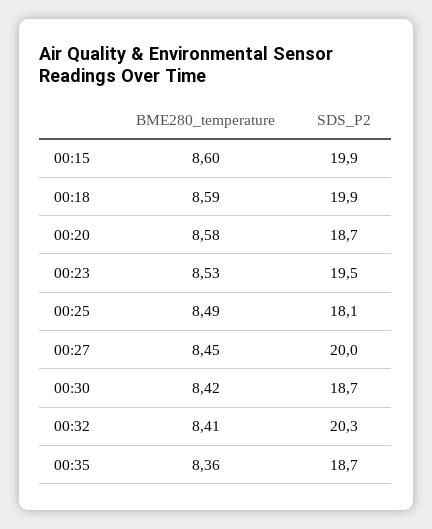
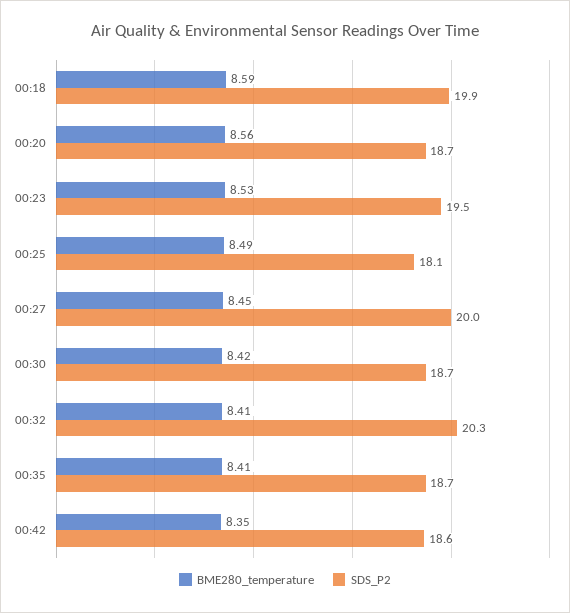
BME280_temperature, 00:15: 8.6 -> none
SDS_P2, 00:15: 19.9 -> none
BME280_temperature, 00:20: 8.58 -> 8.56
BME280_temperature, 00:35: 8.36 -> 8.41
BME280_temperature, 00:42: none -> 8.35
SDS_P2, 00:42: none -> 18.6

